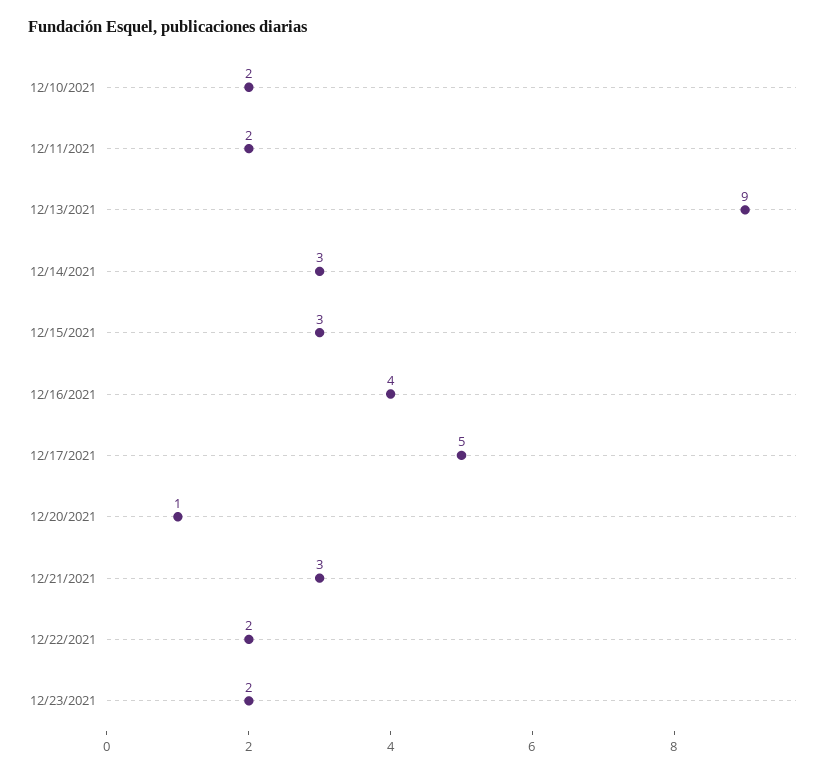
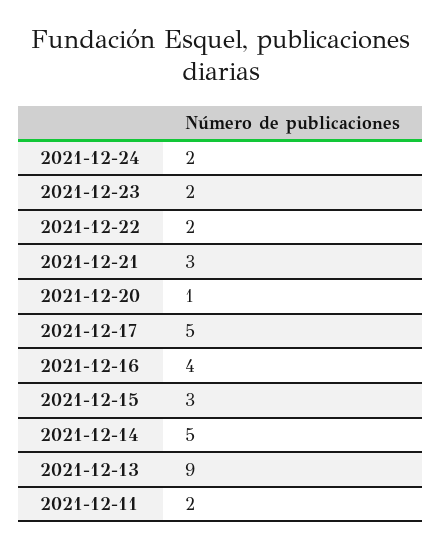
12/10/2021: 2 -> none
12/14/2021: 3 -> 5
2021-12-24: none -> 2

